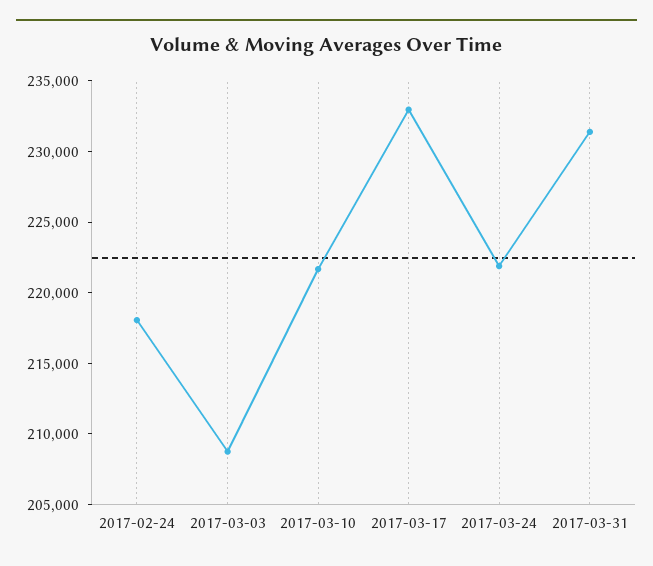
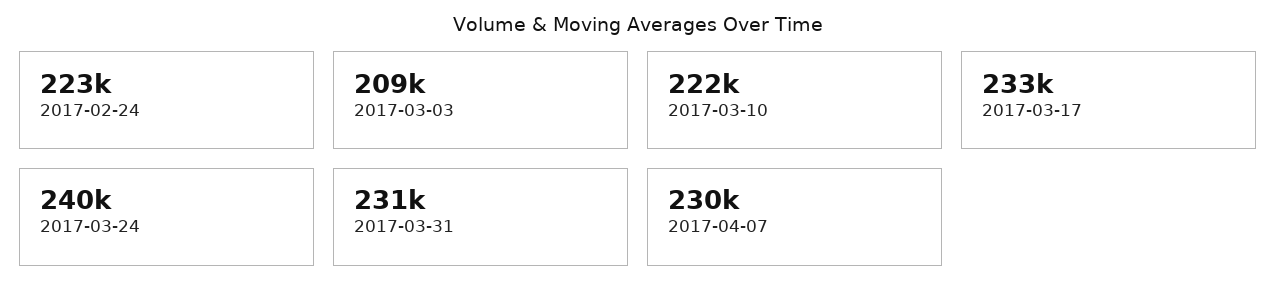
2017-02-24: 218000 -> 223000
2017-03-24: 222000 -> 240000
2017-04-07: none -> 230000

